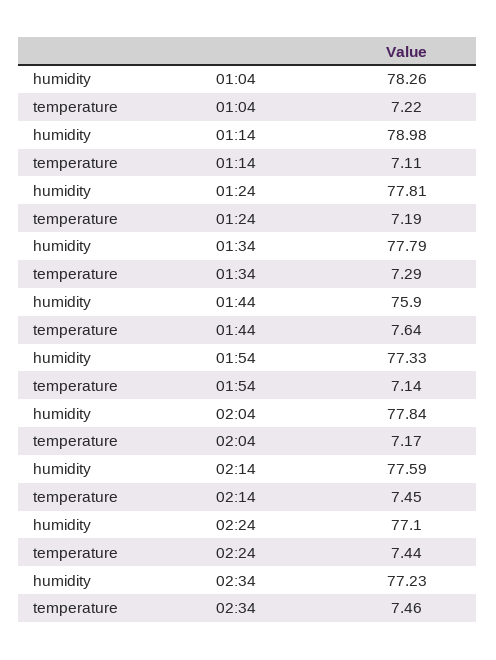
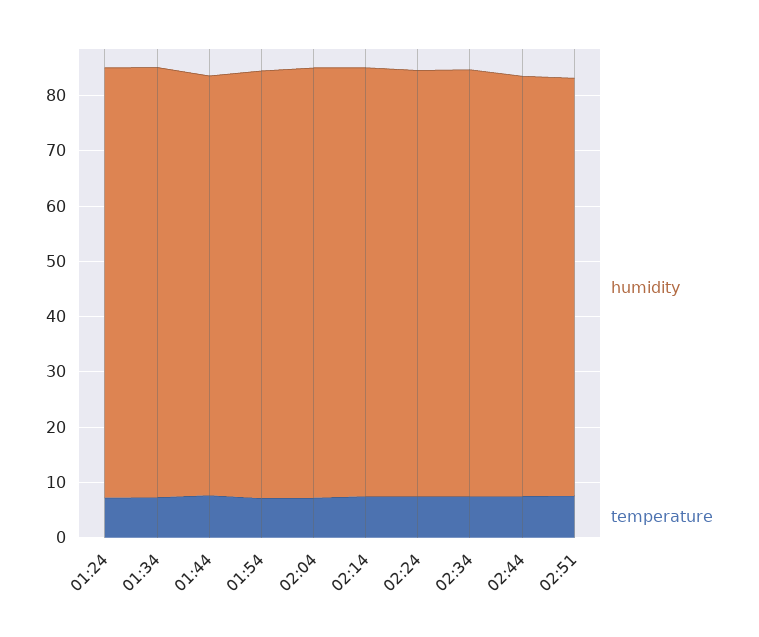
humidity, 01:04: 78.26 -> none
temperature, 01:04: 7.22 -> none
humidity, 01:14: 78.98 -> none
temperature, 01:14: 7.11 -> none
humidity, 02:44: none -> 76
temperature, 02:44: none -> 8
humidity, 02:51: none -> 76
temperature, 02:51: none -> 8

